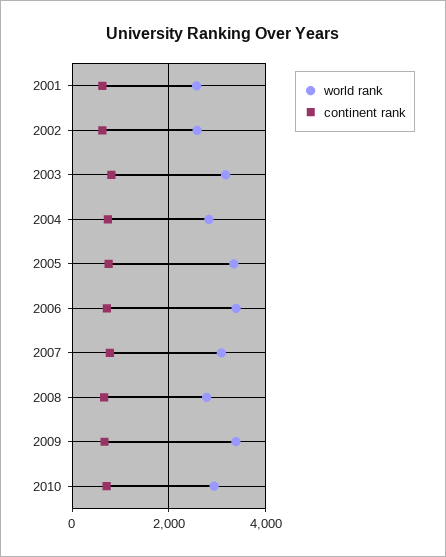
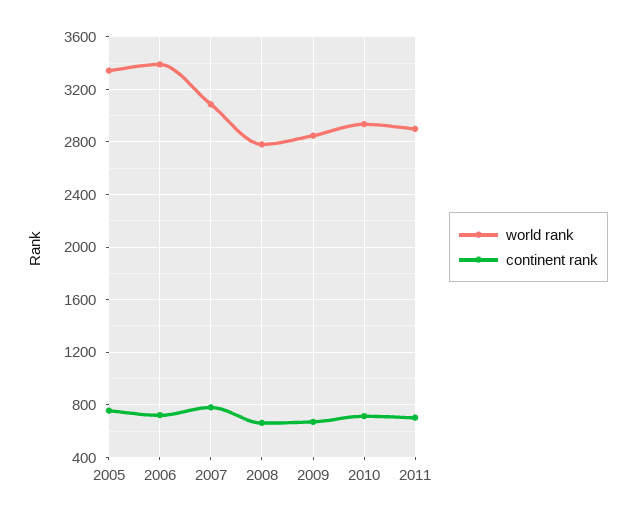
world rank, 2001: 2600 -> none
continent rank, 2001: 600 -> none
world rank, 2002: 2600 -> none
continent rank, 2002: 600 -> none
world rank, 2003: 3200 -> none
continent rank, 2003: 800 -> none
world rank, 2004: 2800 -> none
continent rank, 2004: 800 -> none
world rank, 2009: 3400 -> 2850
world rank, 2011: none -> 2900
continent rank, 2011: none -> 700

